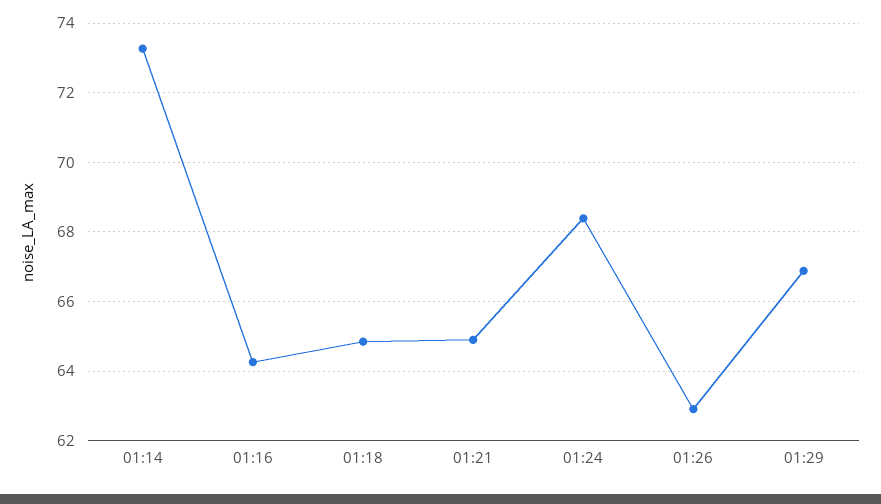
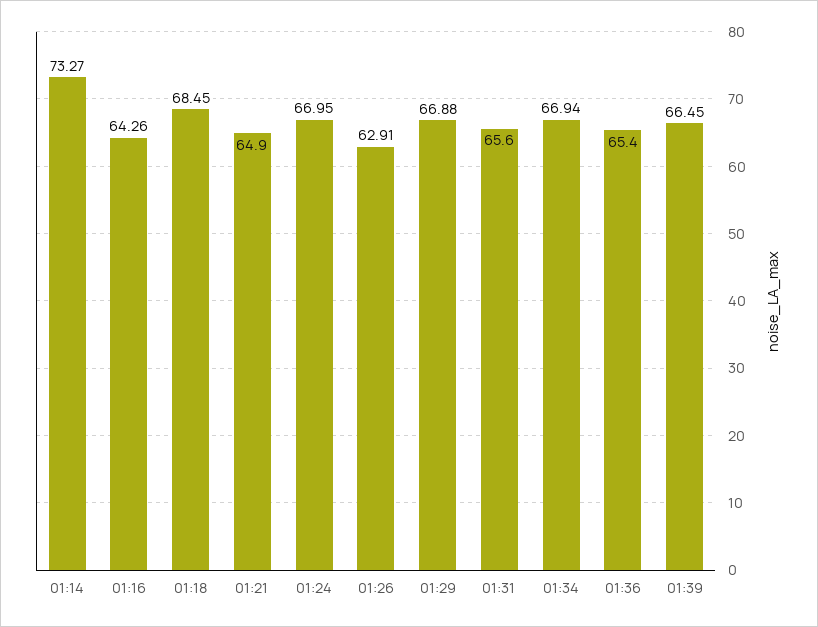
01:18: 64.8 -> 68.45
01:24: 68.4 -> 66.95
01:31: none -> 65.6
01:34: none -> 66.94
01:36: none -> 65.4
01:39: none -> 66.45

